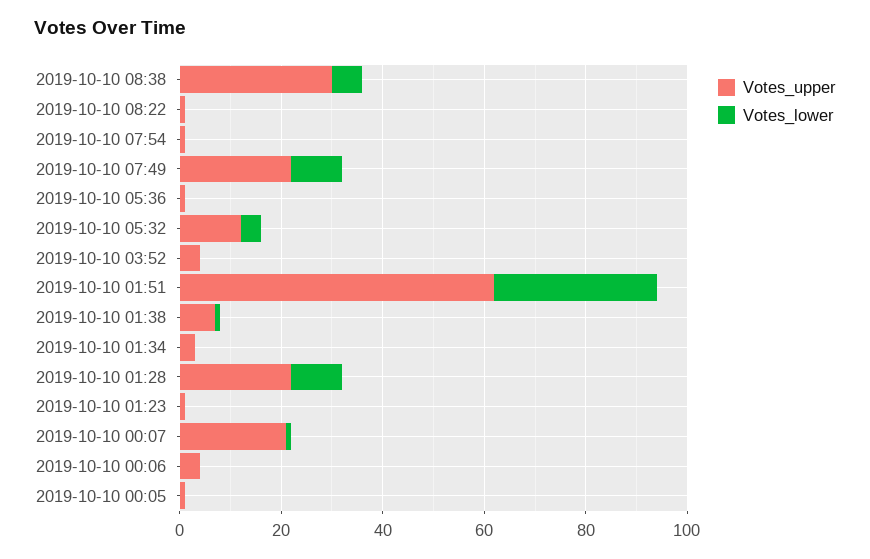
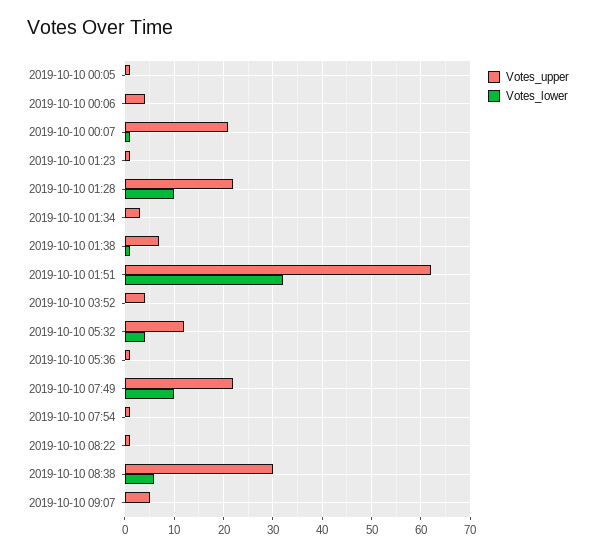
Votes_upper, 2019-10-10 09:07: none -> 5
Votes_lower, 2019-10-10 09:07: none -> 0

